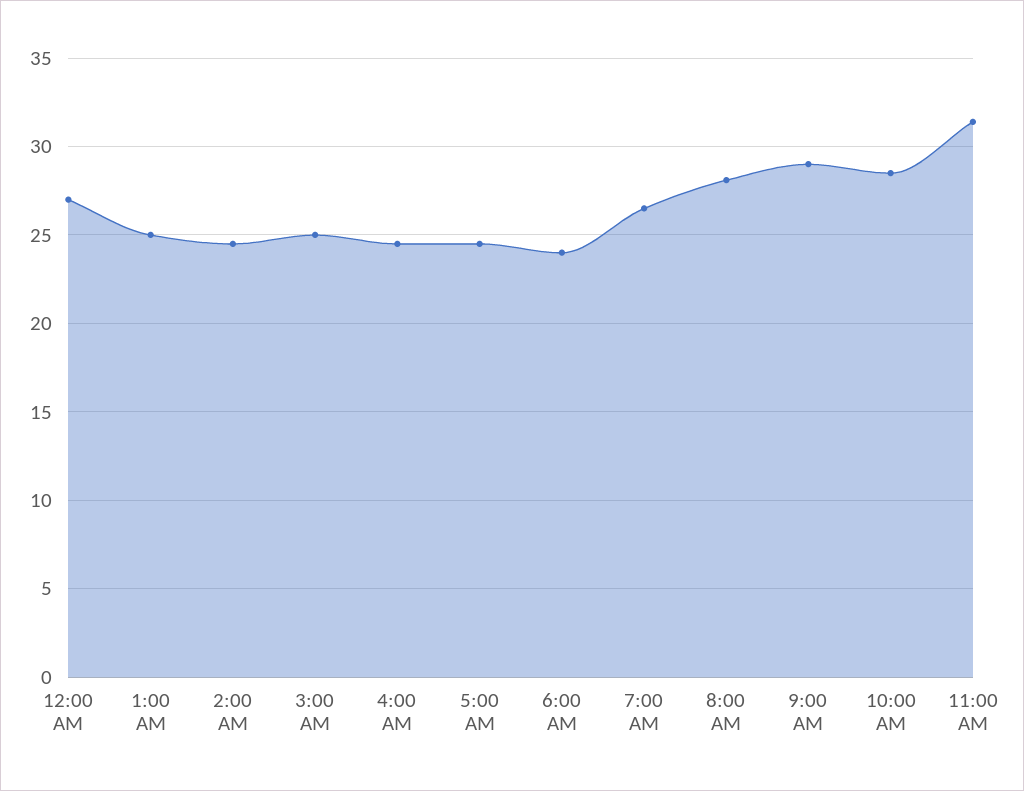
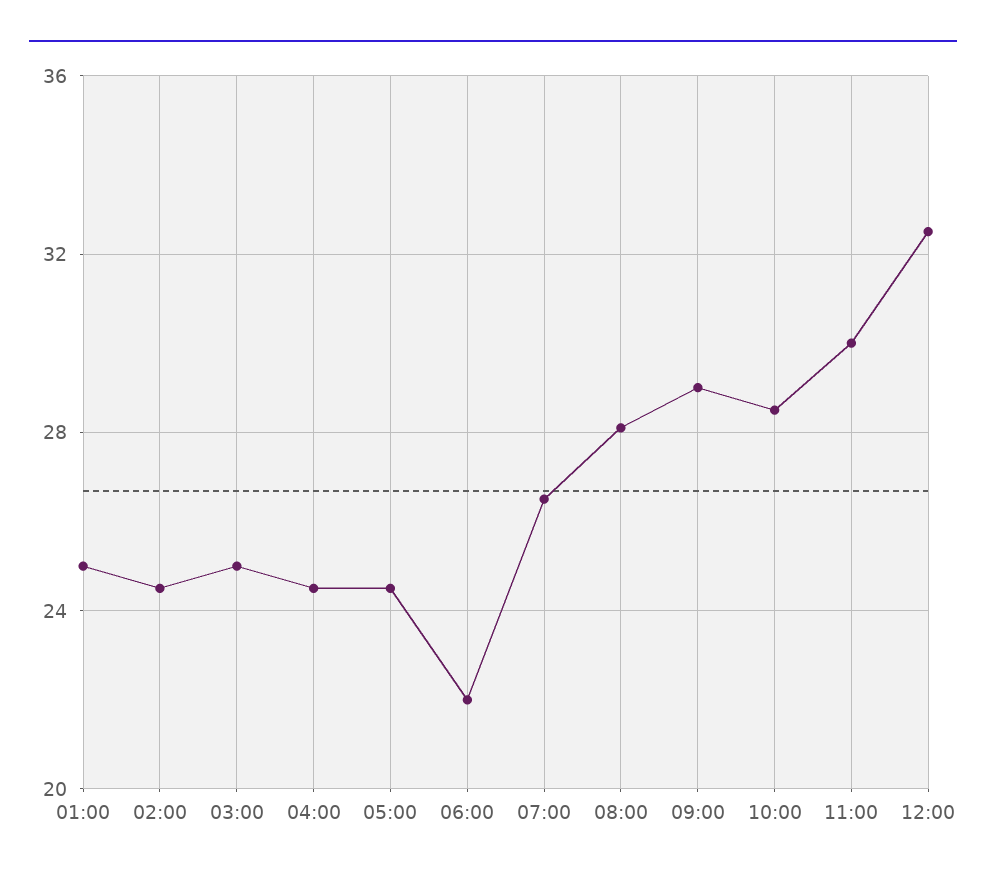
12:00 AM: 27 -> none
6:00 AM: 24 -> 22
11:00 AM: 31.5 -> 30
12:00: none -> 32.5

